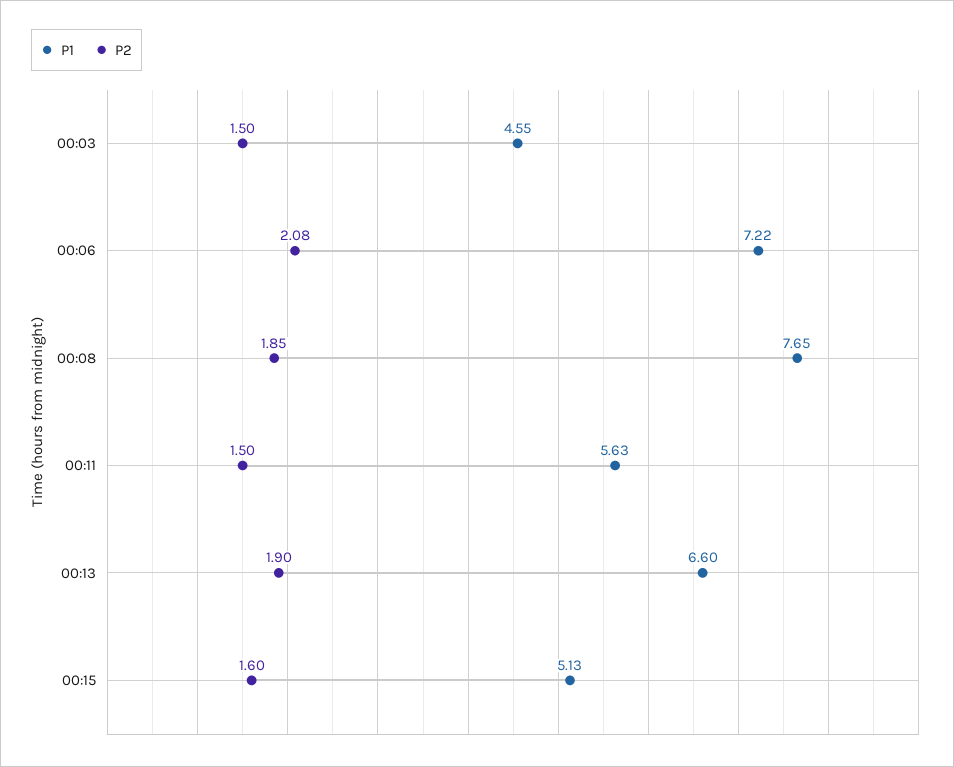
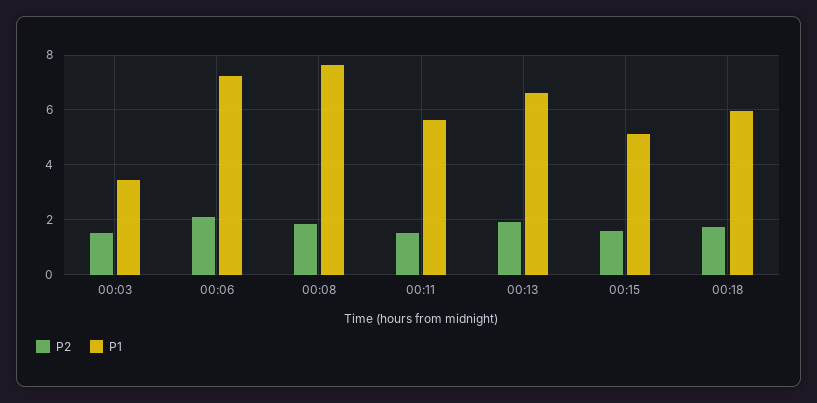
P1, 00:03: 4.55 -> 3.5
P2, 00:18: none -> 1.75
P1, 00:18: none -> 6

